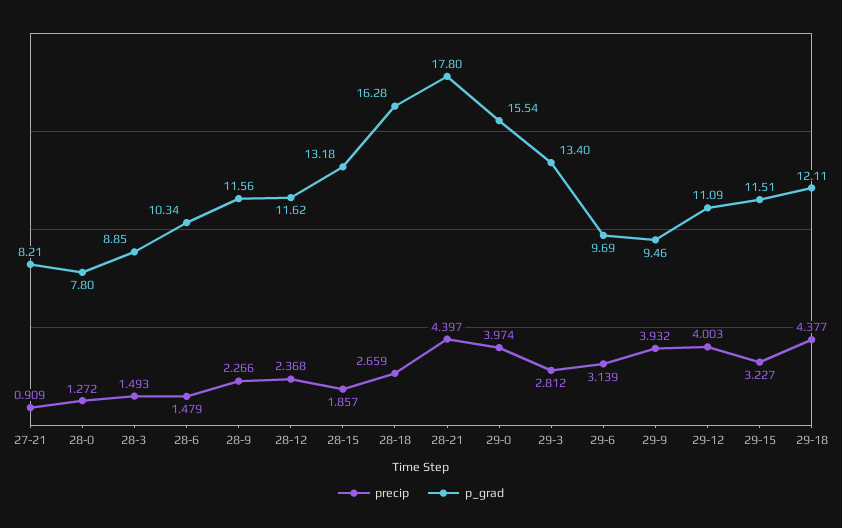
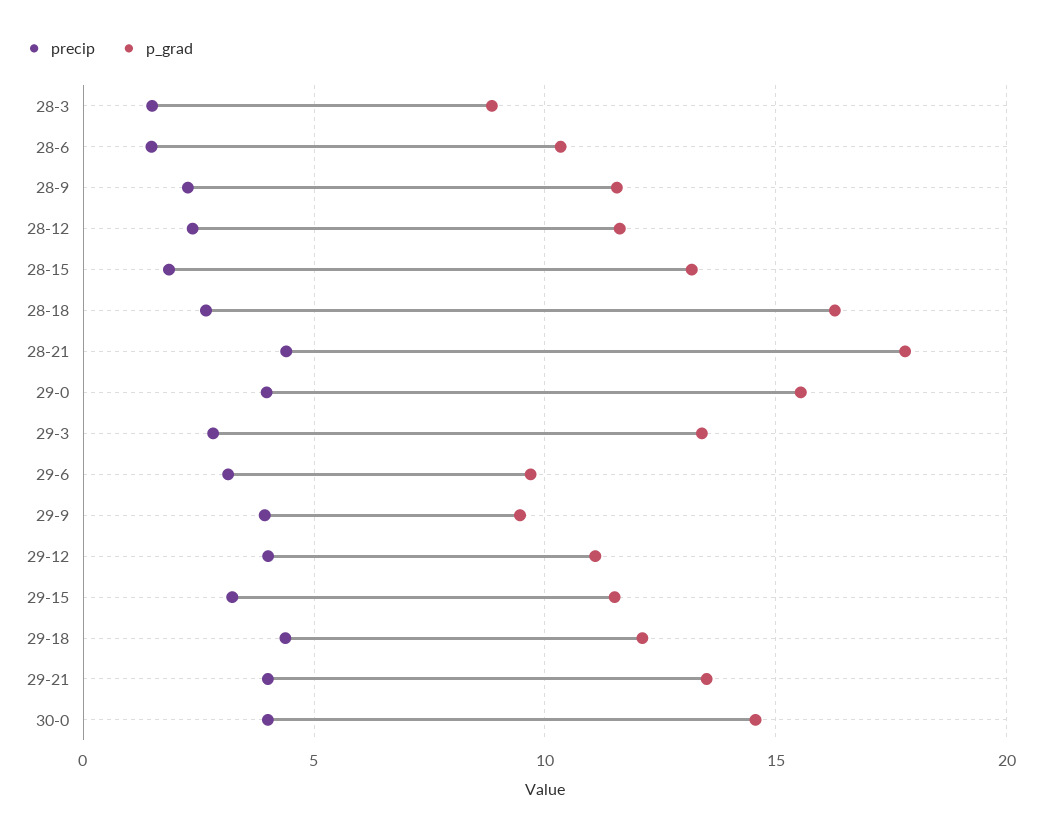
precip, 27-21: 0.909 -> none
p_grad, 27-21: 8.21 -> none
precip, 28-0: 1.272 -> none
p_grad, 28-0: 7.8 -> none
precip, 29-21: none -> 4
p_grad, 29-21: none -> 13.5
precip, 30-0: none -> 4
p_grad, 30-0: none -> 14.5

